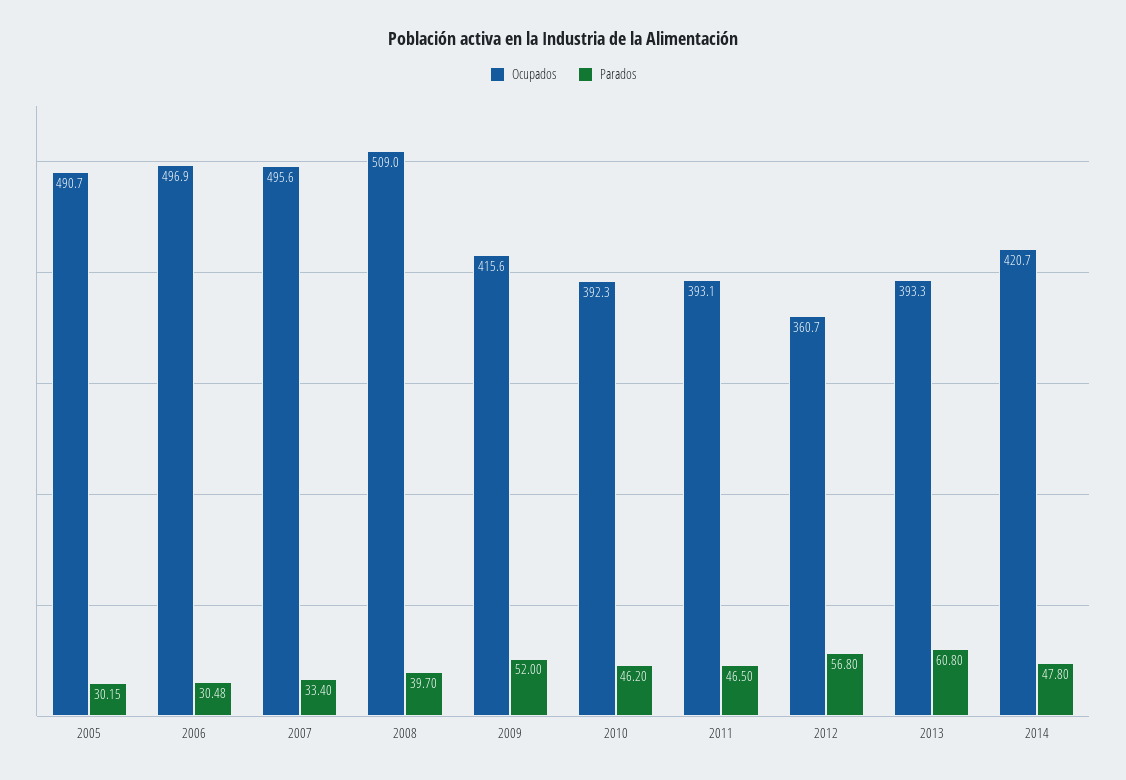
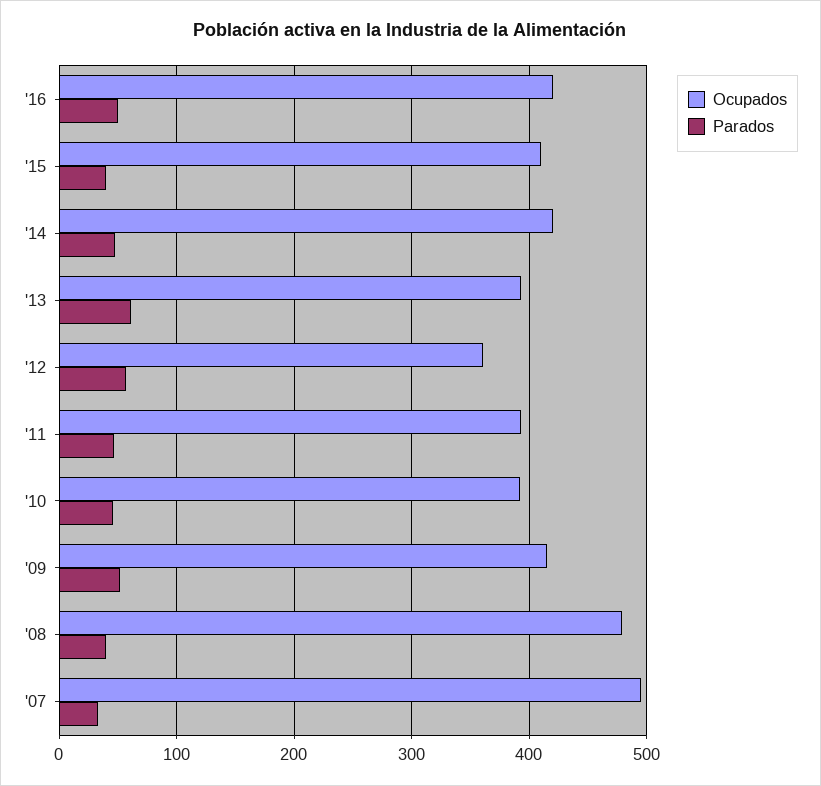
Ocupados, 2005: 490.7 -> none
Parados, 2005: 30.15 -> none
Ocupados, 2006: 496.9 -> none
Parados, 2006: 30.48 -> none
Ocupados, 2008: 509 -> 480
Ocupados, '16: none -> 420
Parados, '16: none -> 50
Ocupados, '15: none -> 410
Parados, '15: none -> 40

